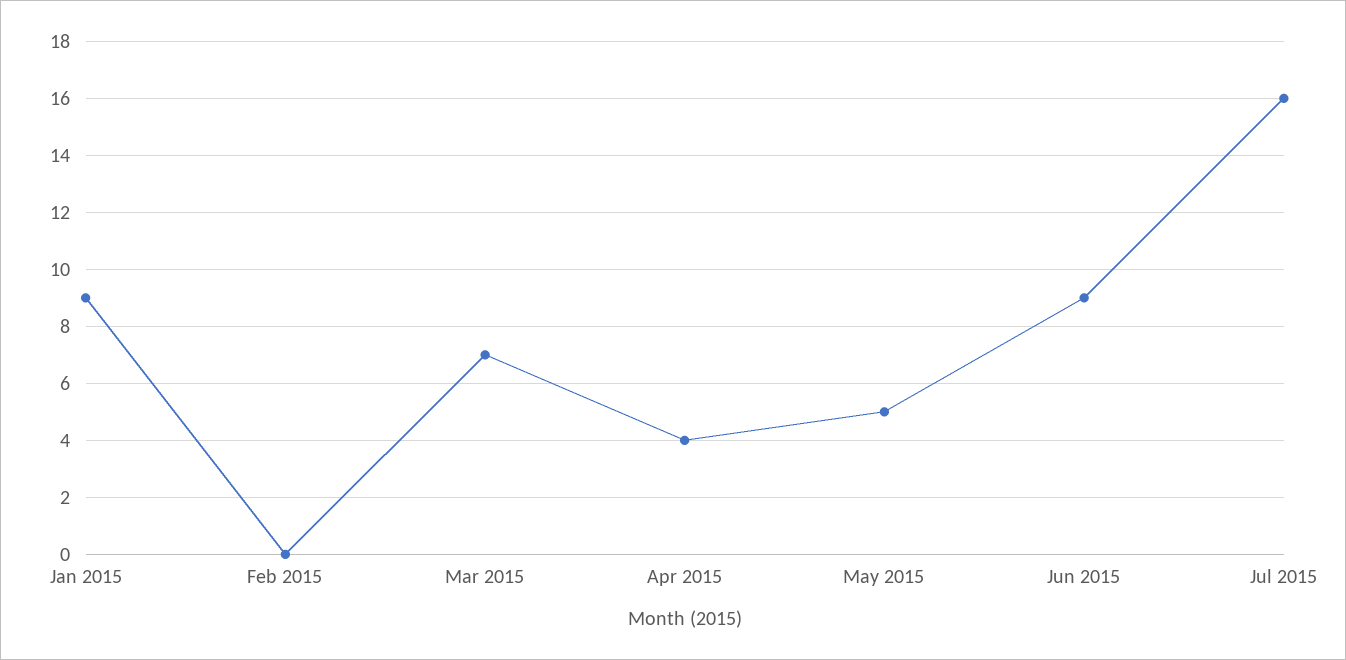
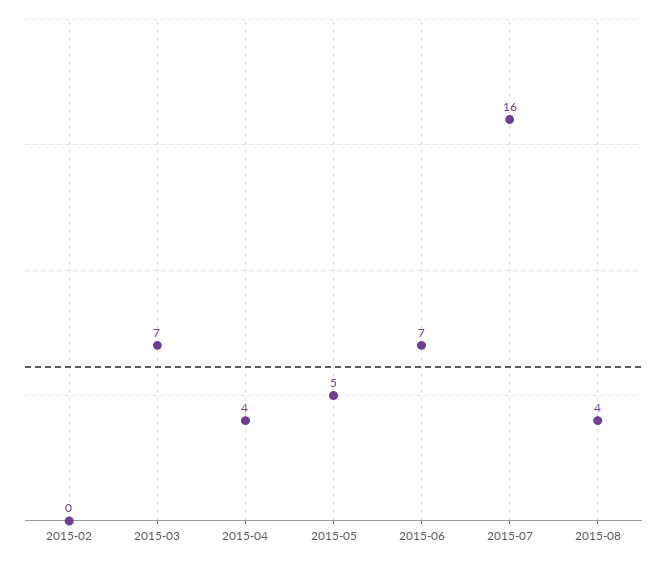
Jan 2015: 9 -> none
Jun 2015: 9 -> 7
2015-08: none -> 4

